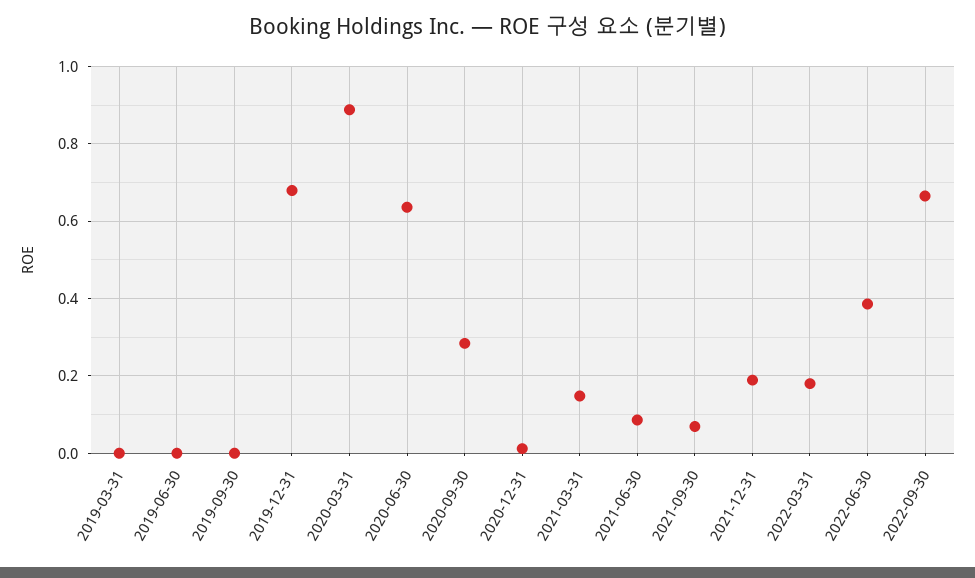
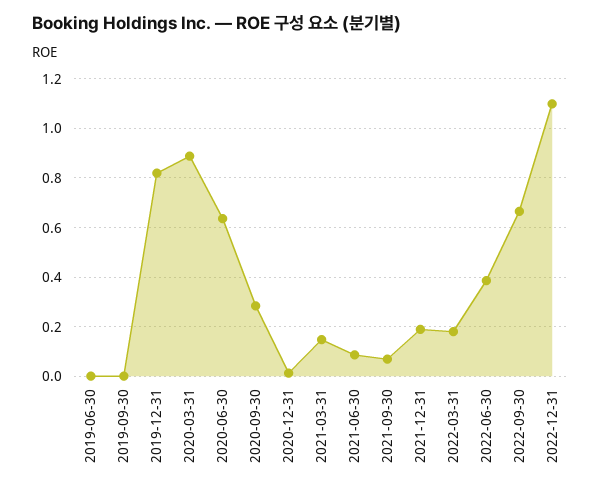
2019-03-31: 0 -> none
2019-12-31: 0.68 -> 0.825
2022-12-31: none -> 1.1

